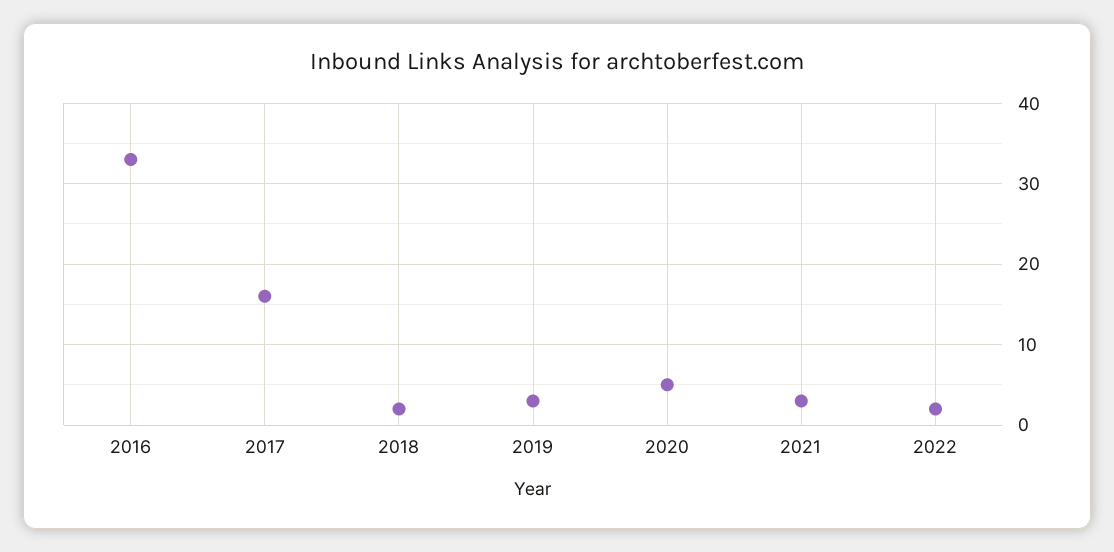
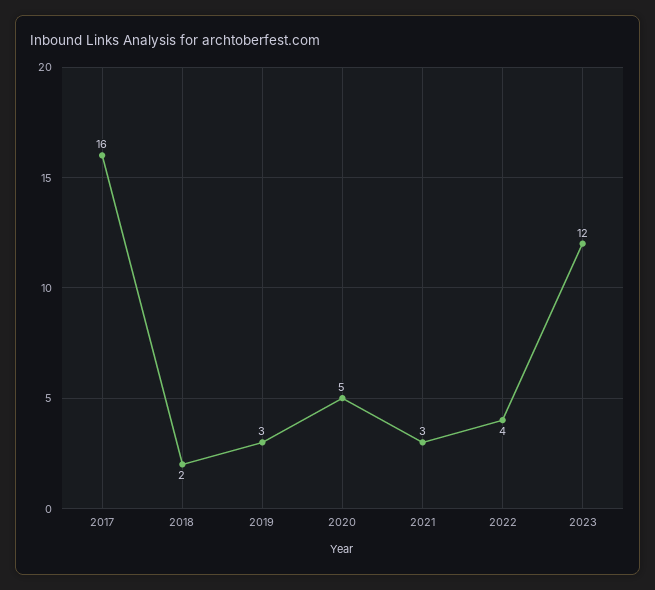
2016: 33 -> none
2022: 2 -> 4
2023: none -> 12

